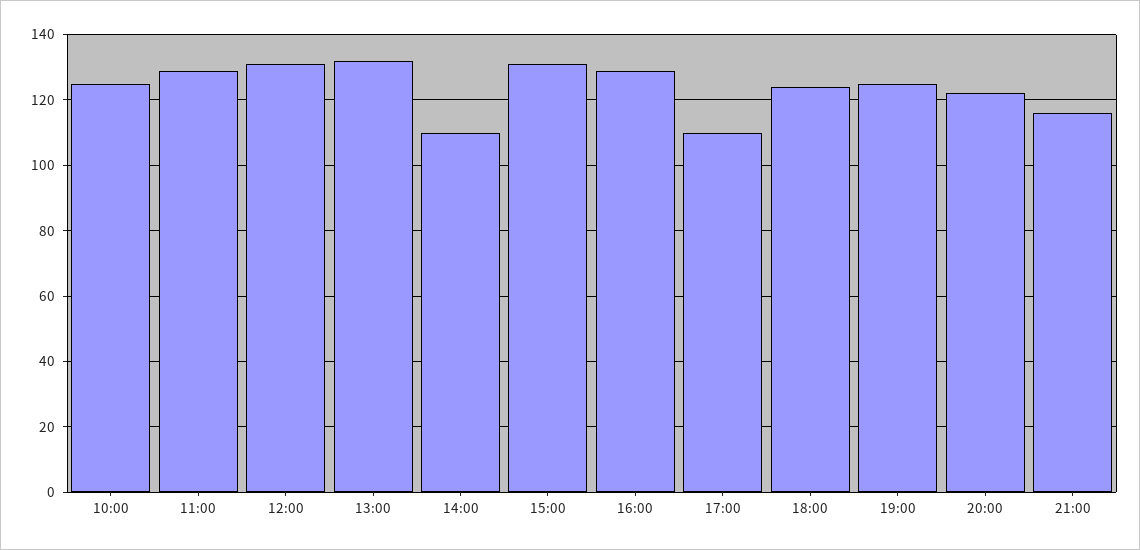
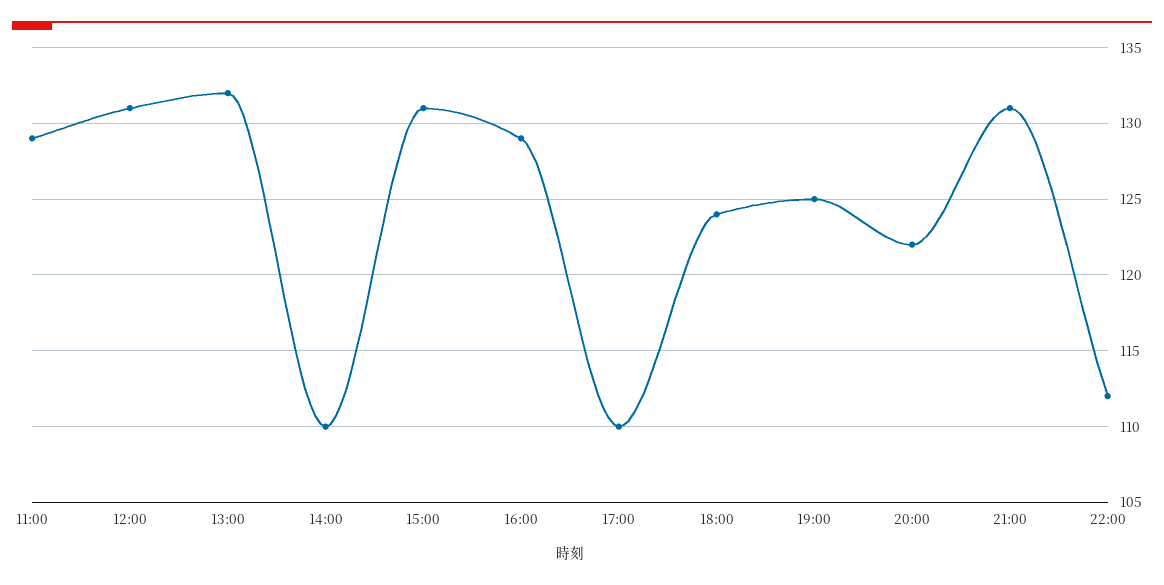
10:00: 125 -> none
21:00: 115 -> 131
22:00: none -> 112

